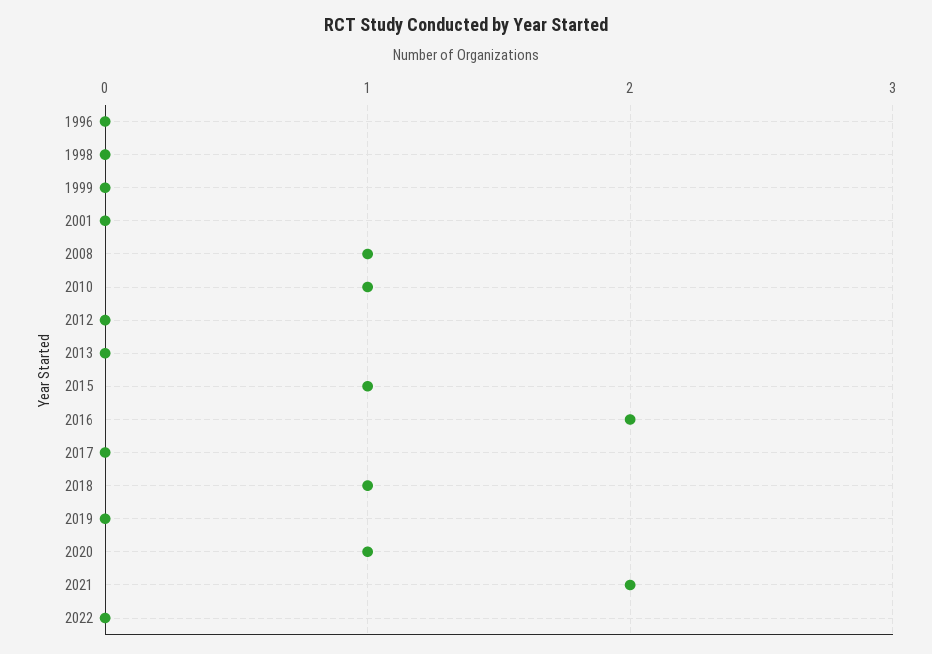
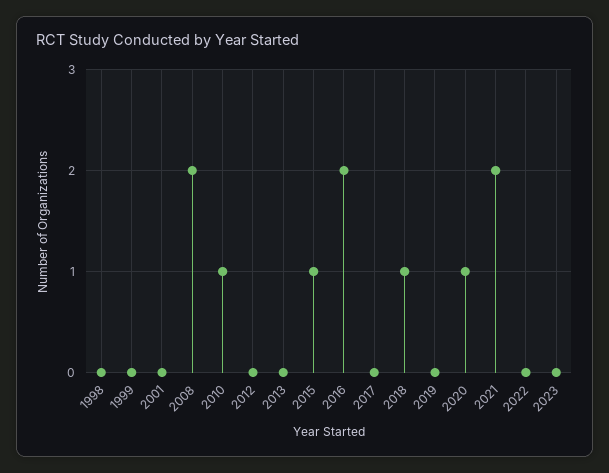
1996: 0 -> none
2008: 1 -> 2
2023: none -> 0

